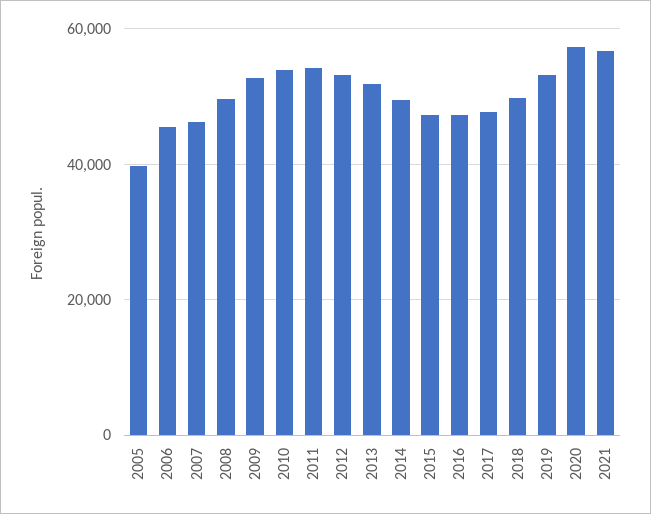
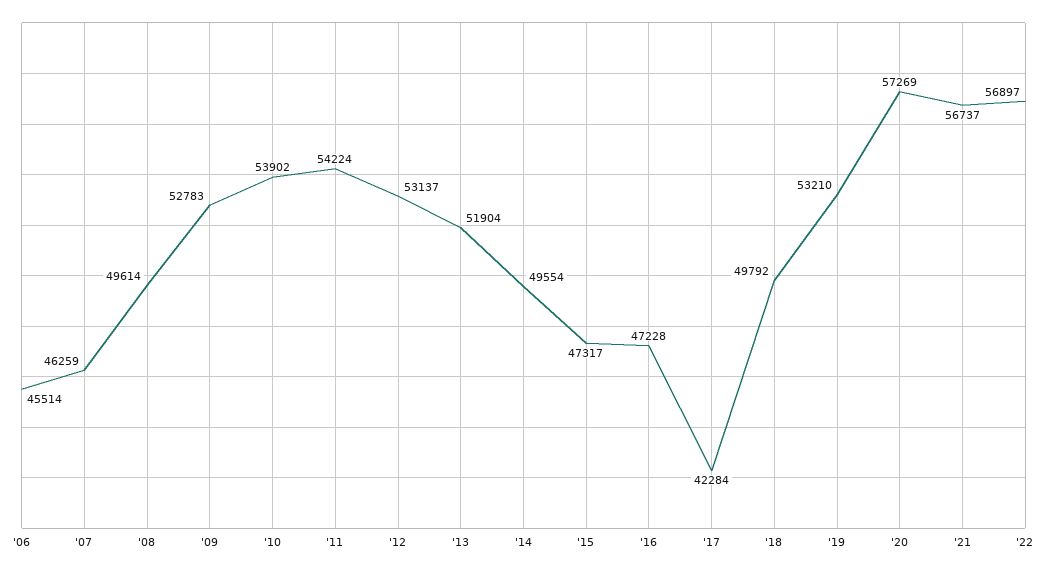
2005: 40000 -> none
2017: 48000 -> 42284
'22: none -> 56897

